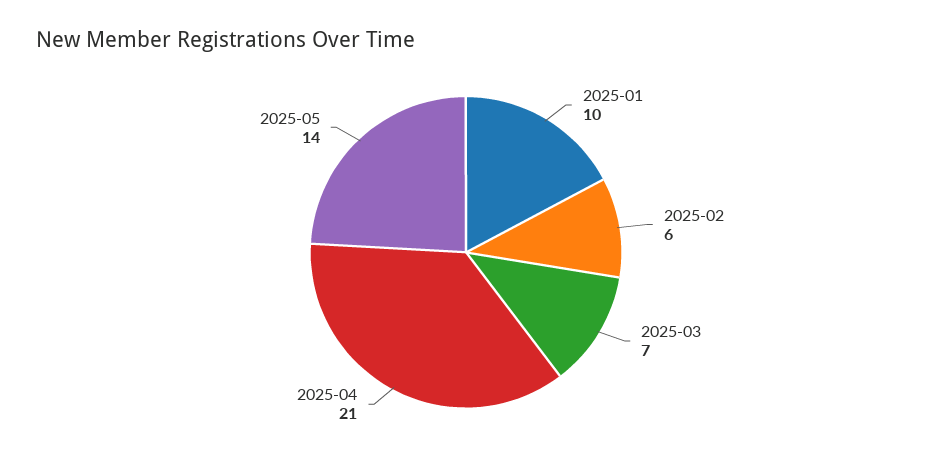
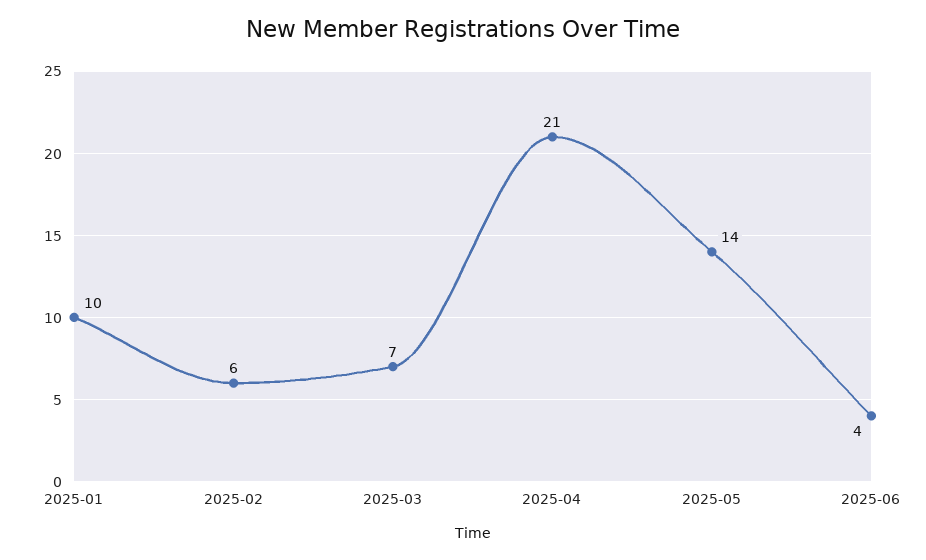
2025-06: none -> 4

